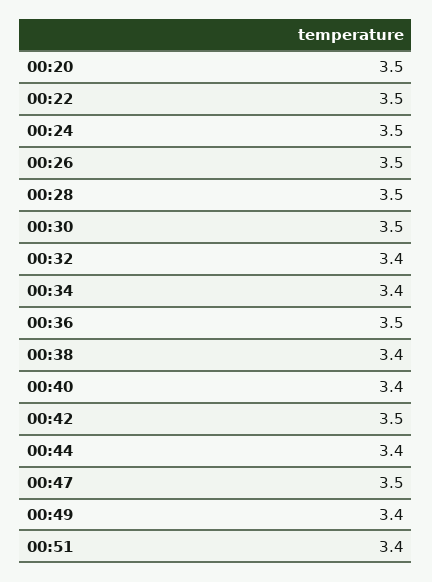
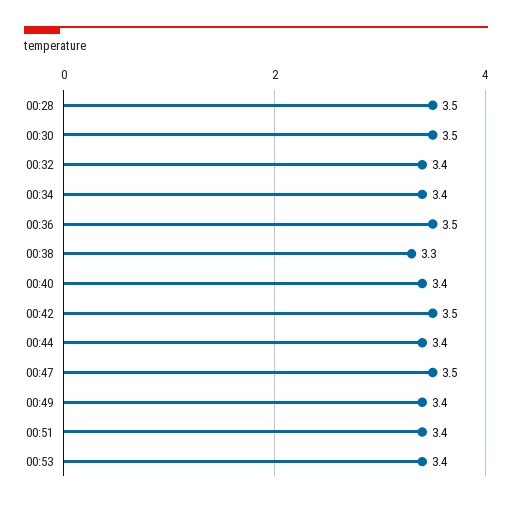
00:20: 3.5 -> none
00:22: 3.5 -> none
00:24: 3.5 -> none
00:26: 3.5 -> none
00:38: 3.4 -> 3.3
00:53: none -> 3.4

